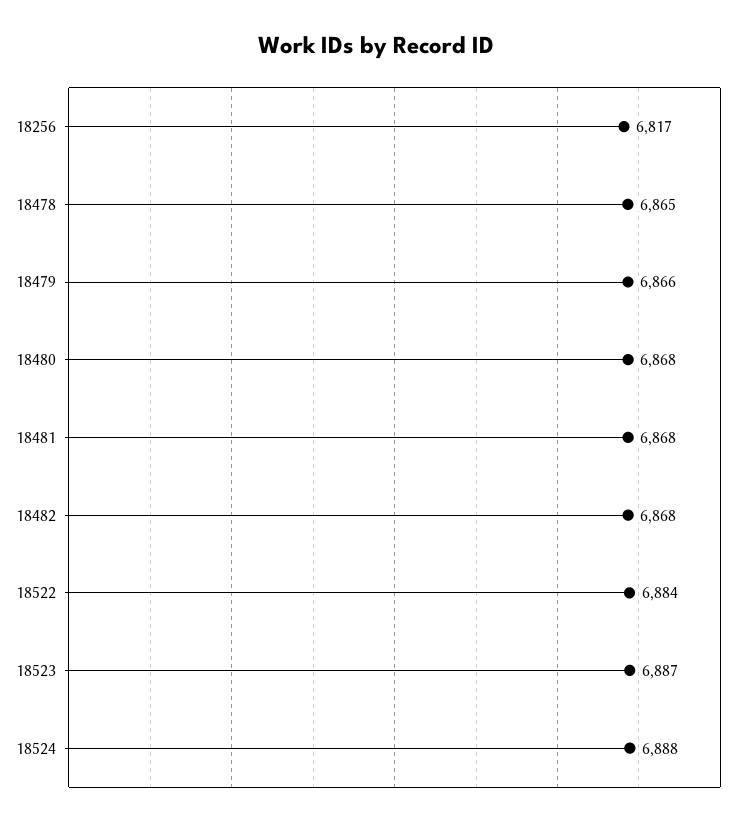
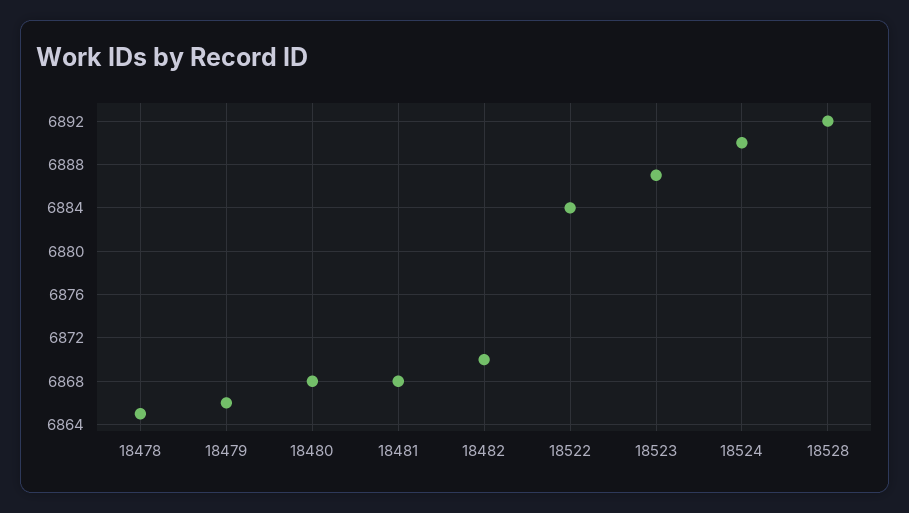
18256: 6817 -> none
18482: 6868 -> 6870
18524: 6888 -> 6890
18528: none -> 6892

